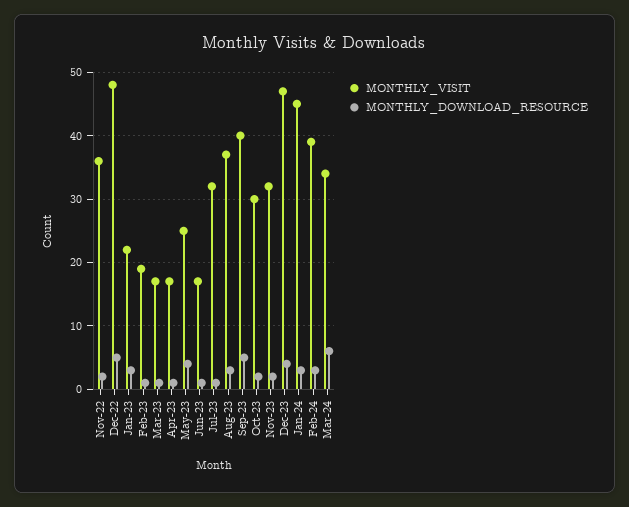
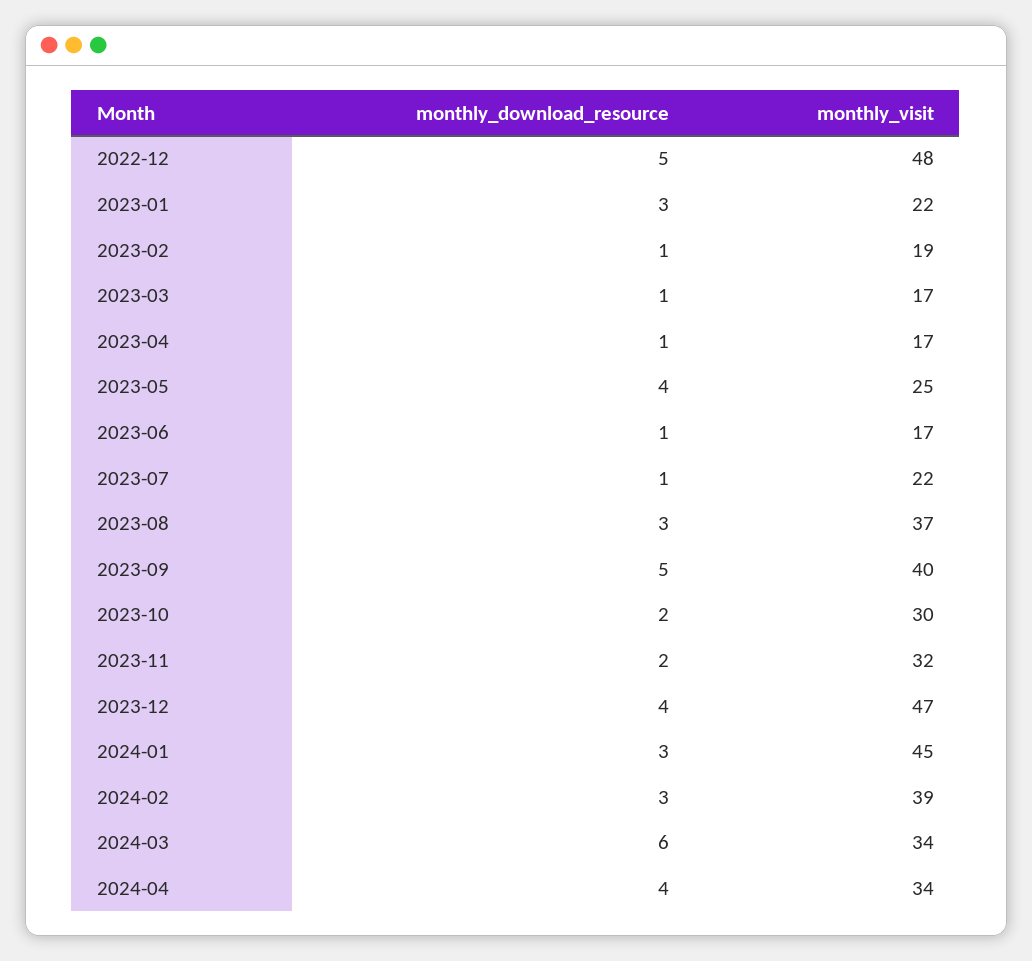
MONTHLY_VISIT, Nov-22: 36 -> none
MONTHLY_DOWNLOAD_RESOURCE, Nov-22: 2 -> none
MONTHLY_VISIT, Jul-23: 32 -> 22
MONTHLY_DOWNLOAD_RESOURCE, 2024-04: none -> 4
MONTHLY_VISIT, 2024-04: none -> 34

